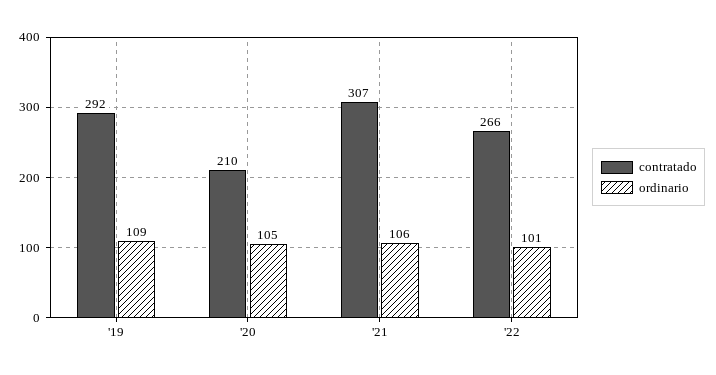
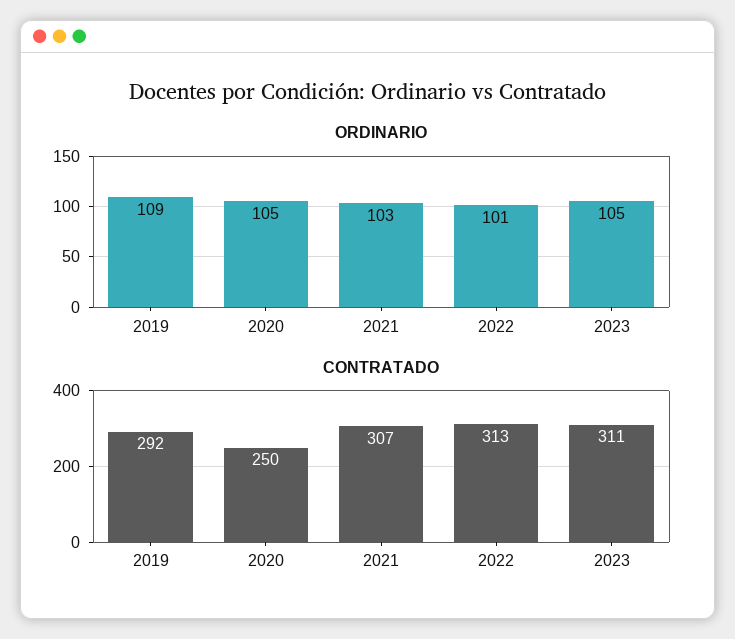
contratado, '20: 210 -> 250
ordinario, '21: 106 -> 103
contratado, '22: 266 -> 313
ordinario, 2023: none -> 105
contratado, 2023: none -> 311

